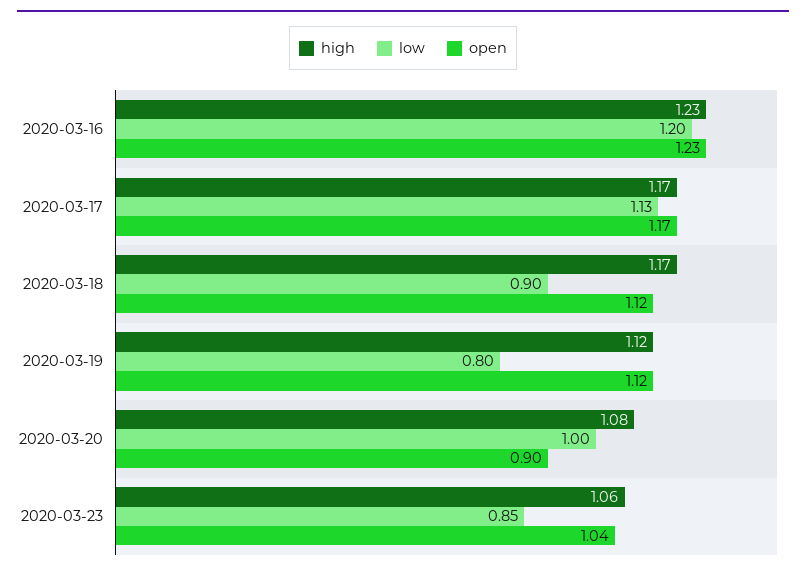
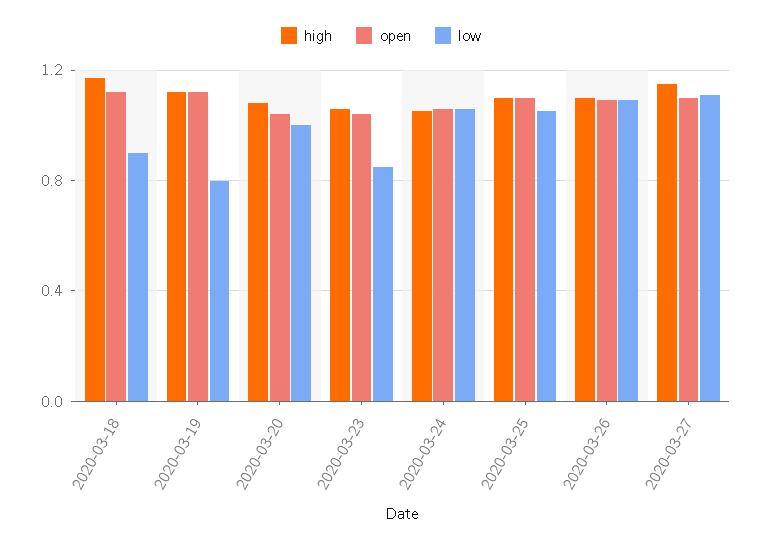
high, 2020-03-16: 1.23 -> none
low, 2020-03-16: 1.2 -> none
open, 2020-03-16: 1.23 -> none
high, 2020-03-17: 1.17 -> none
low, 2020-03-17: 1.13 -> none
open, 2020-03-17: 1.17 -> none
open, 2020-03-20: 0.9 -> 1.05
high, 2020-03-24: none -> 1.05
open, 2020-03-24: none -> 1.05
low, 2020-03-24: none -> 1.05
high, 2020-03-25: none -> 1.1
open, 2020-03-25: none -> 1.1
low, 2020-03-25: none -> 1.05
high, 2020-03-26: none -> 1.1
open, 2020-03-26: none -> 1.1
low, 2020-03-26: none -> 1.1
high, 2020-03-27: none -> 1.15
open, 2020-03-27: none -> 1.1
low, 2020-03-27: none -> 1.1

